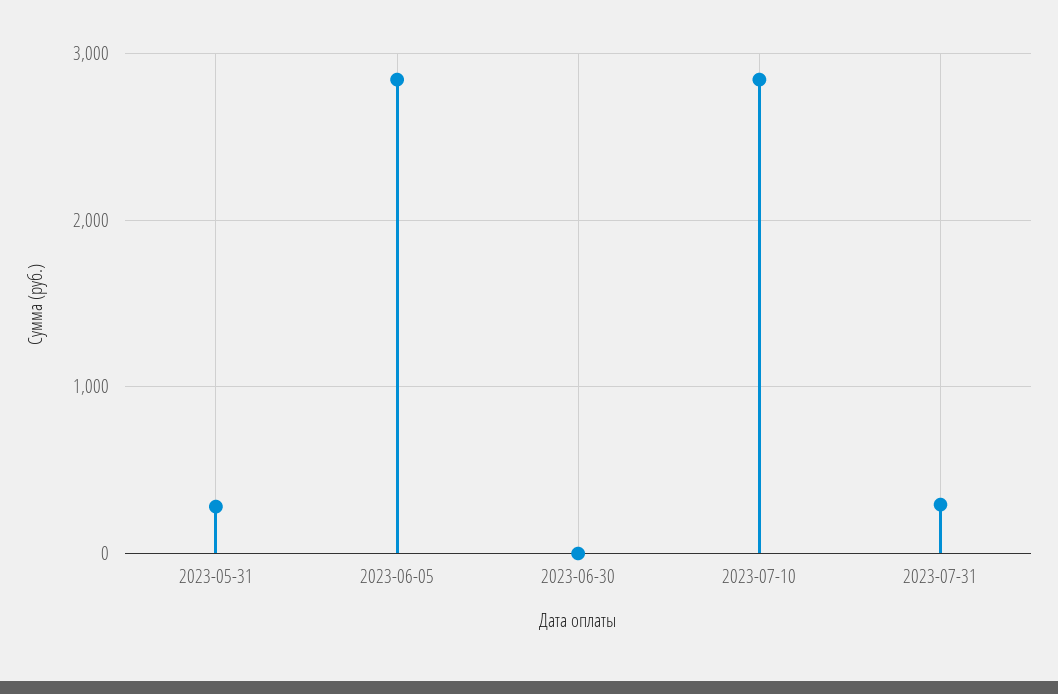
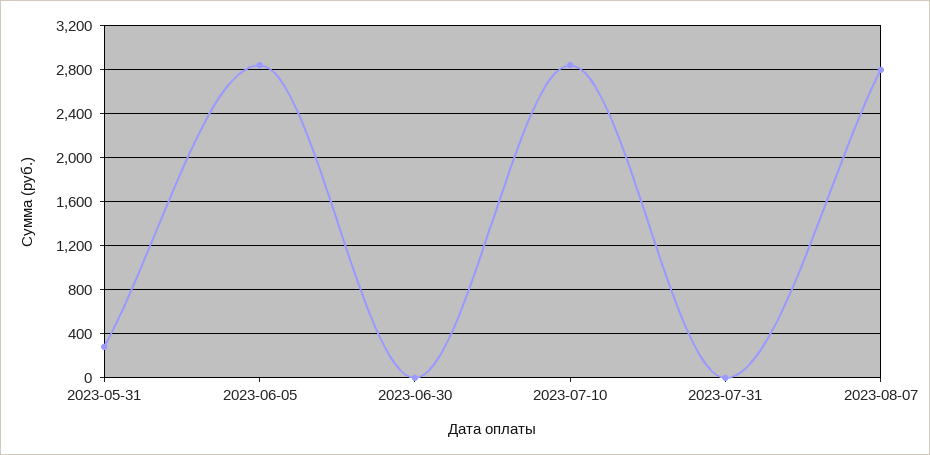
2023-07-31: 300 -> 0
2023-08-07: none -> 2800

